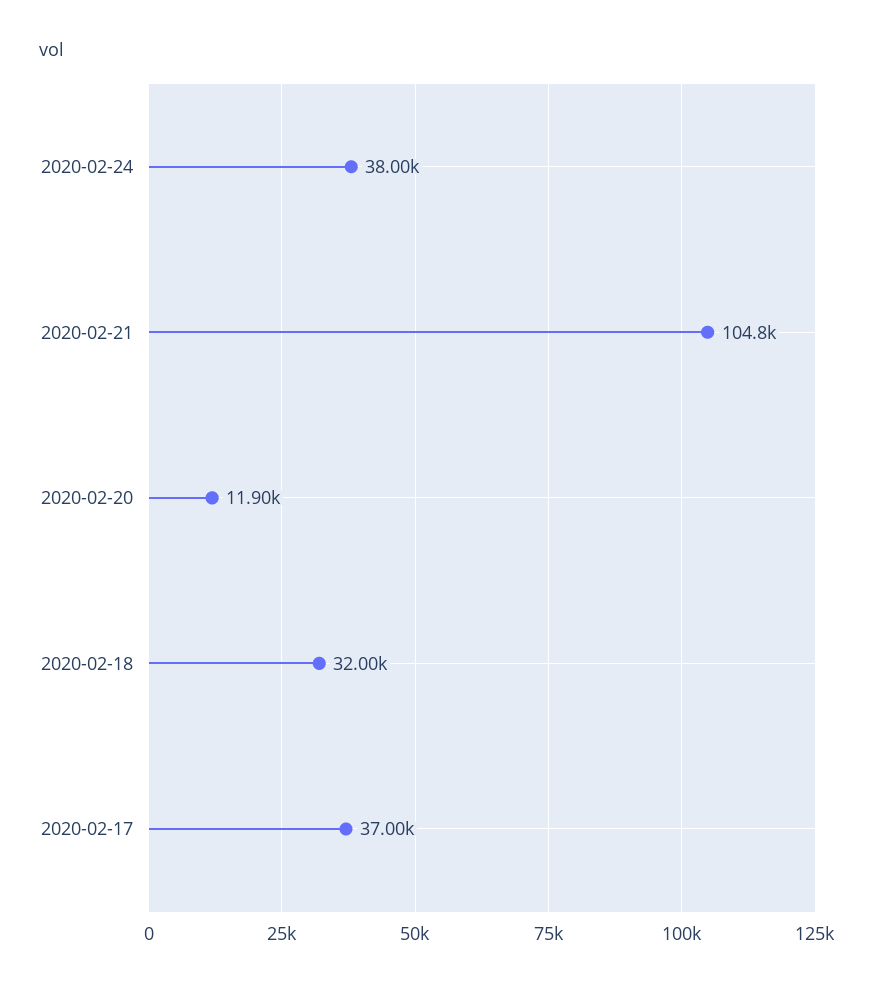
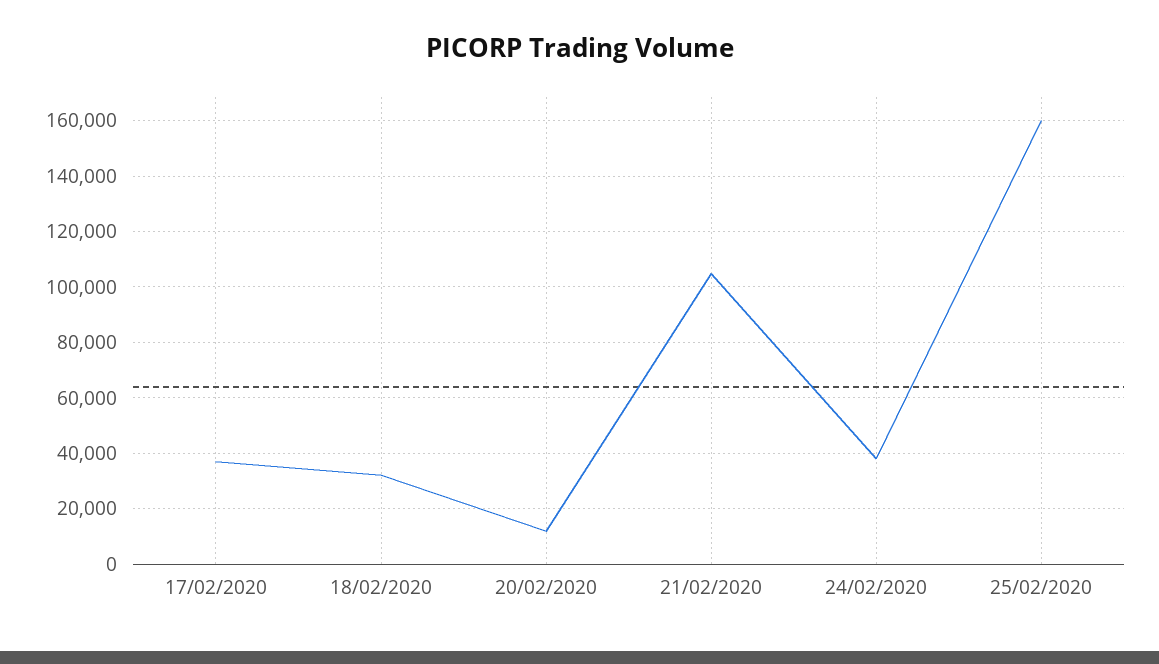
25/02/2020: none -> 160000

